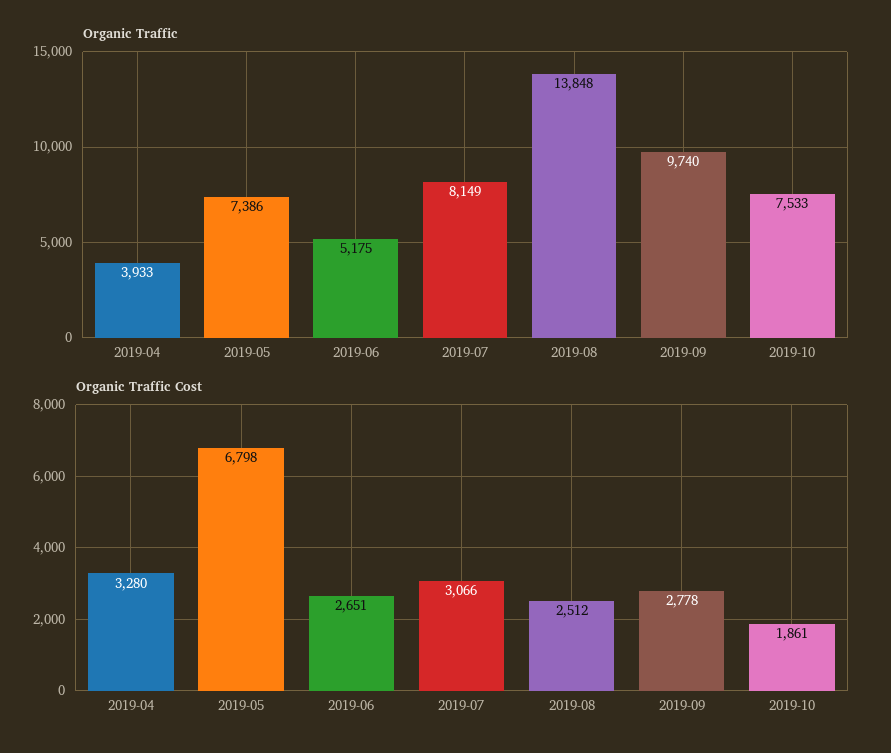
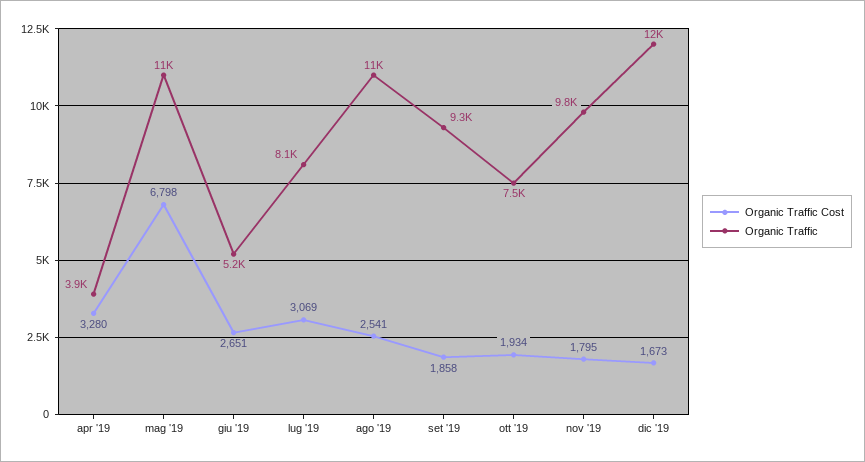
Organic Traffic, 2019-05: 7386 -> 11000
Organic Traffic, 2019-08: 13848 -> 11000
Organic Traffic, 2019-09: 9740 -> 9300
Organic Traffic Cost, 2019-07: 3066 -> 3069
Organic Traffic Cost, 2019-08: 2512 -> 2541
Organic Traffic Cost, 2019-09: 2778 -> 1858
Organic Traffic Cost, 2019-10: 1861 -> 1934
Organic Traffic Cost, nov '19: none -> 1795
Organic Traffic, nov '19: none -> 9800
Organic Traffic Cost, dic '19: none -> 1673
Organic Traffic, dic '19: none -> 12000

